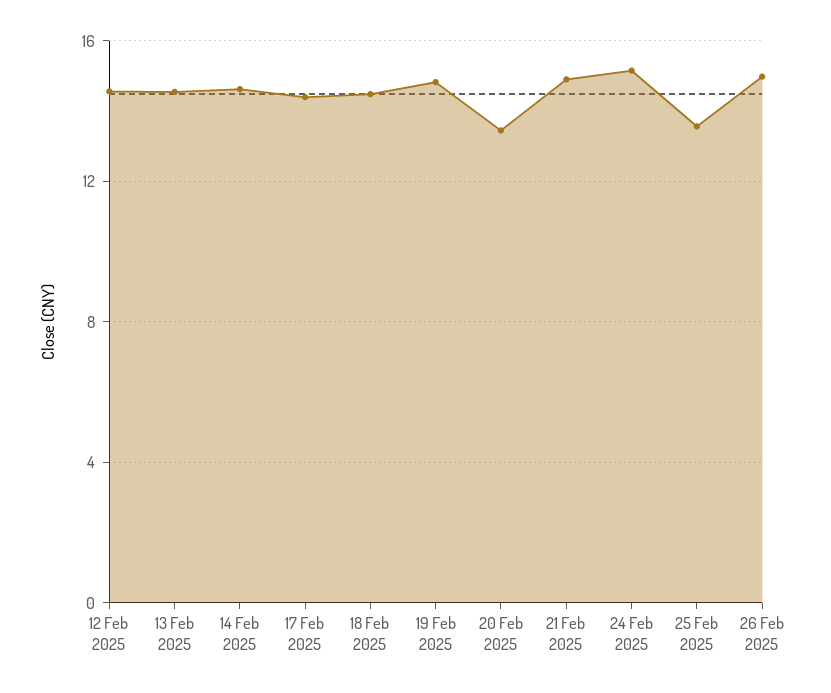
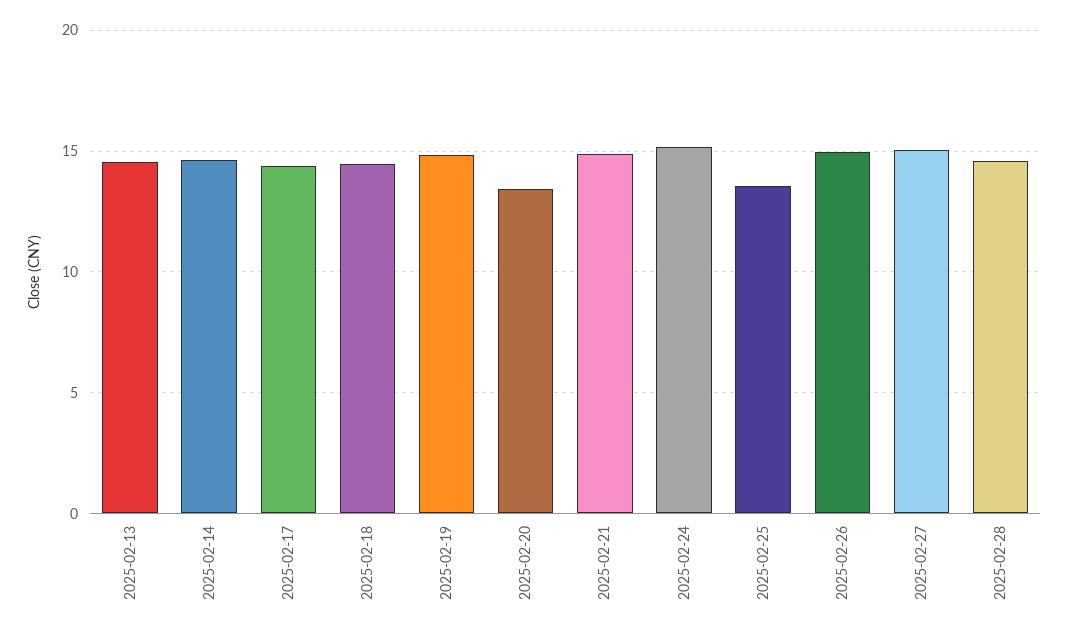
12 Feb 2025: 14.5 -> none
2025-02-27: none -> 15
2025-02-28: none -> 14.5

